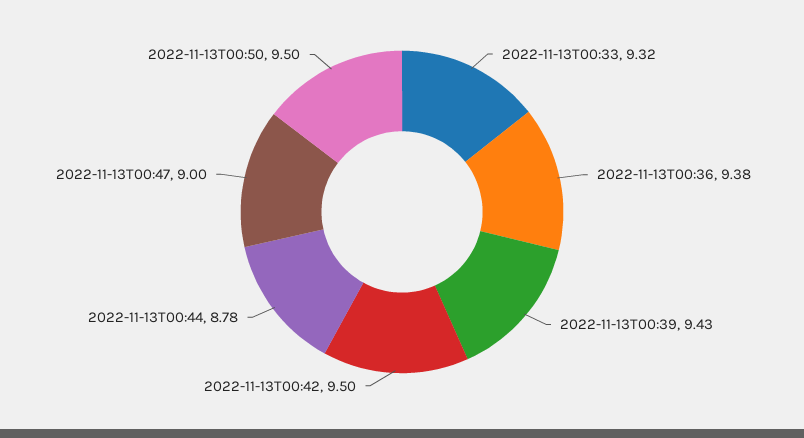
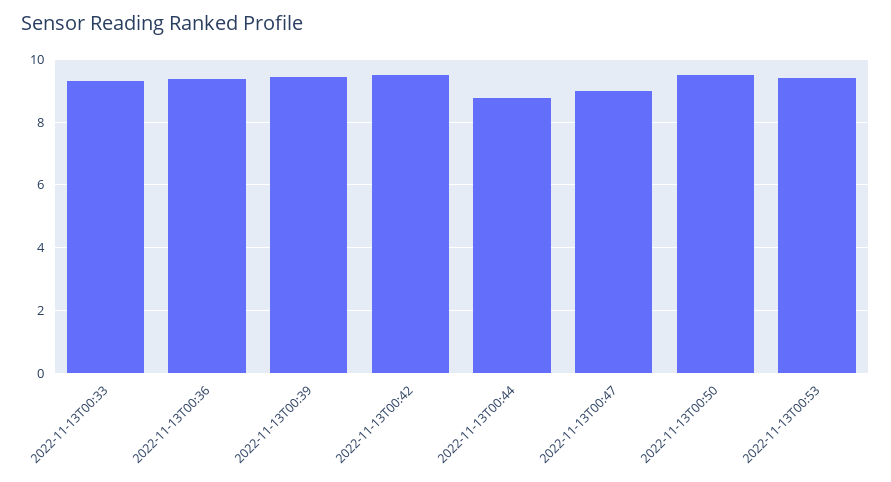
2022-11-13T00:53: none -> 9.4

